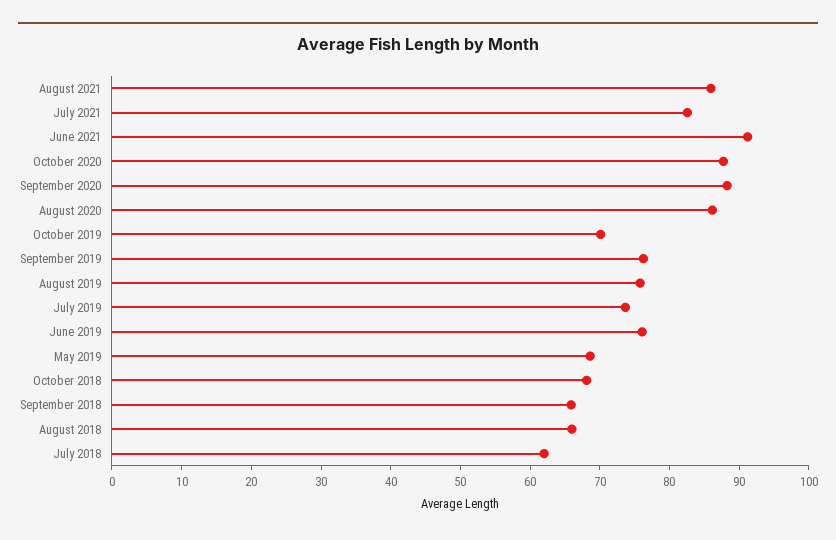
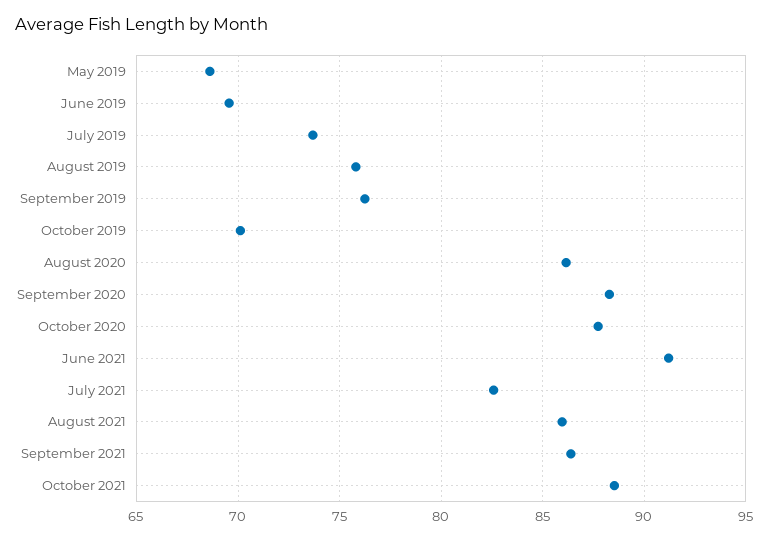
June 2019: 76 -> 69.5
October 2018: 68 -> none
September 2018: 66 -> none
August 2018: 66 -> none
July 2018: 62 -> none
September 2021: none -> 86.5
October 2021: none -> 88.5

